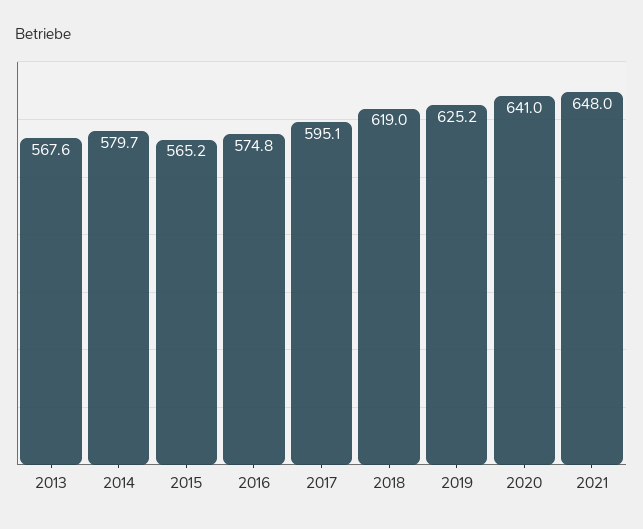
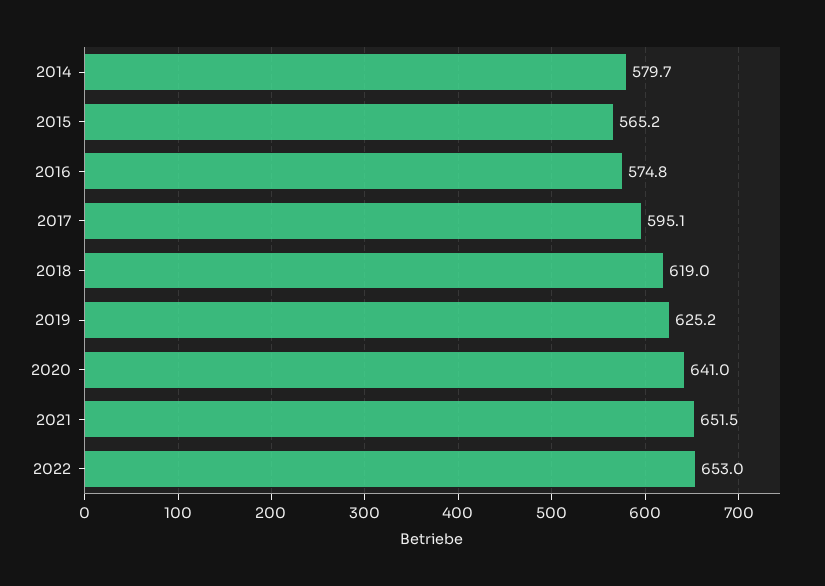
2013: 567.6 -> none
2021: 648 -> 651.5
2022: none -> 653

